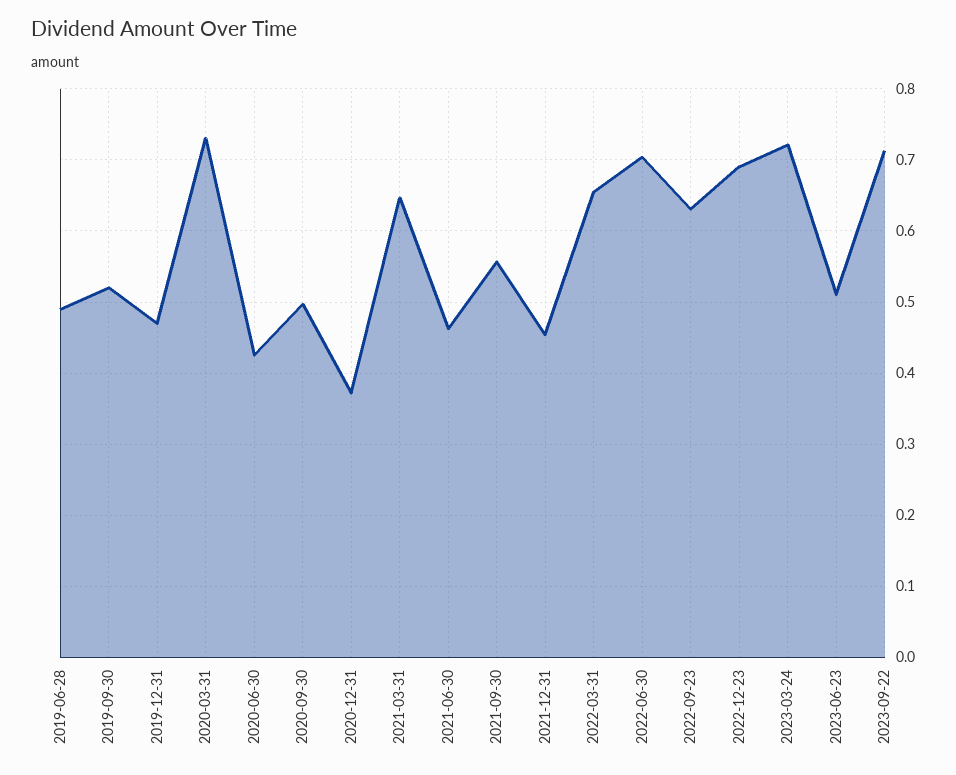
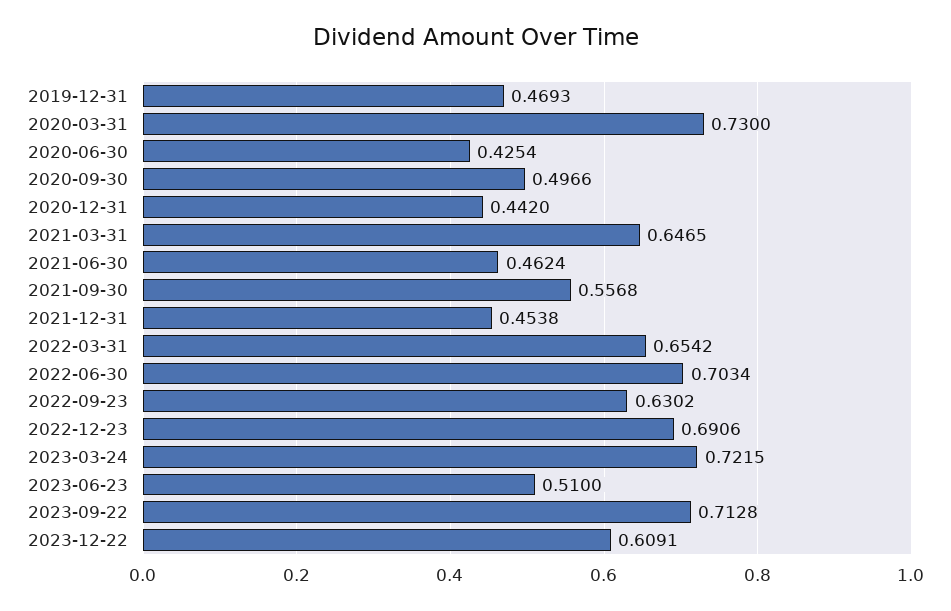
2019-06-28: 0.49 -> none
2019-09-30: 0.52 -> none
2020-12-31: 0.37 -> 0.442
2023-12-22: none -> 0.6091

